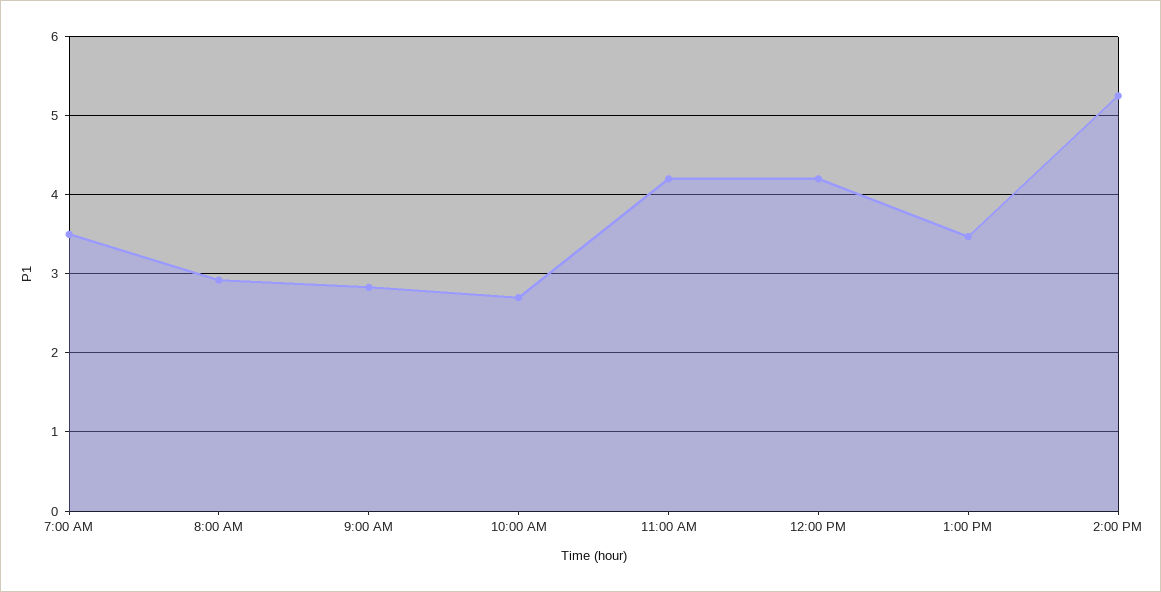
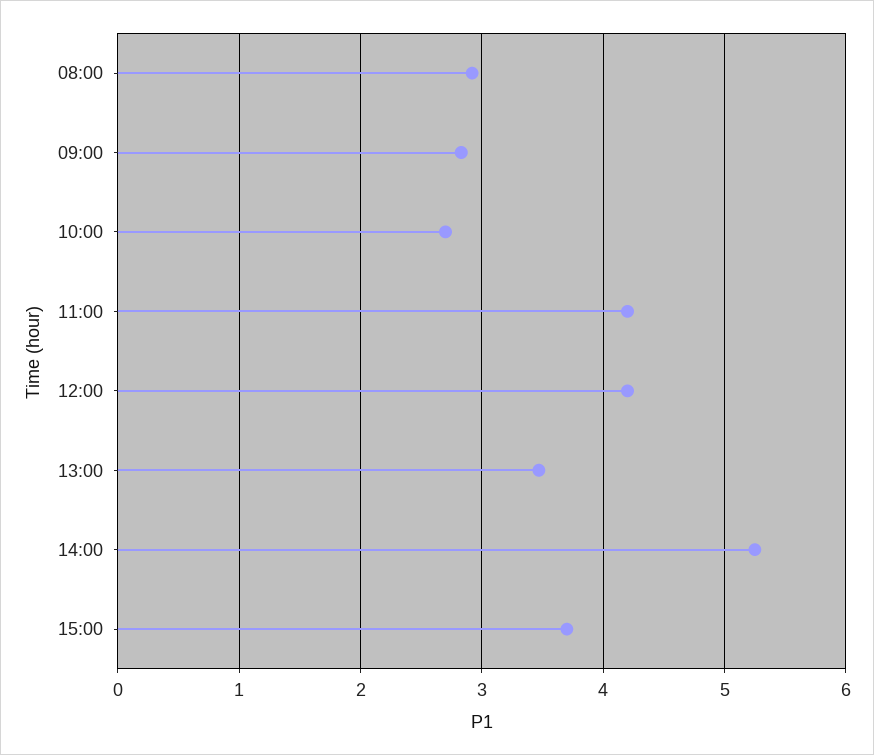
7:00 AM: 3.5 -> none
15:00: none -> 3.7

